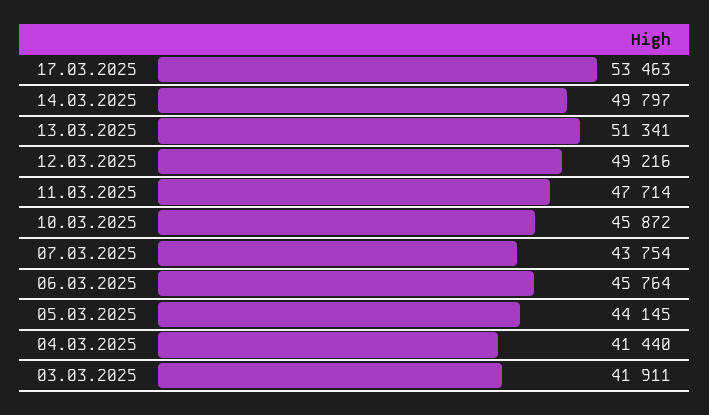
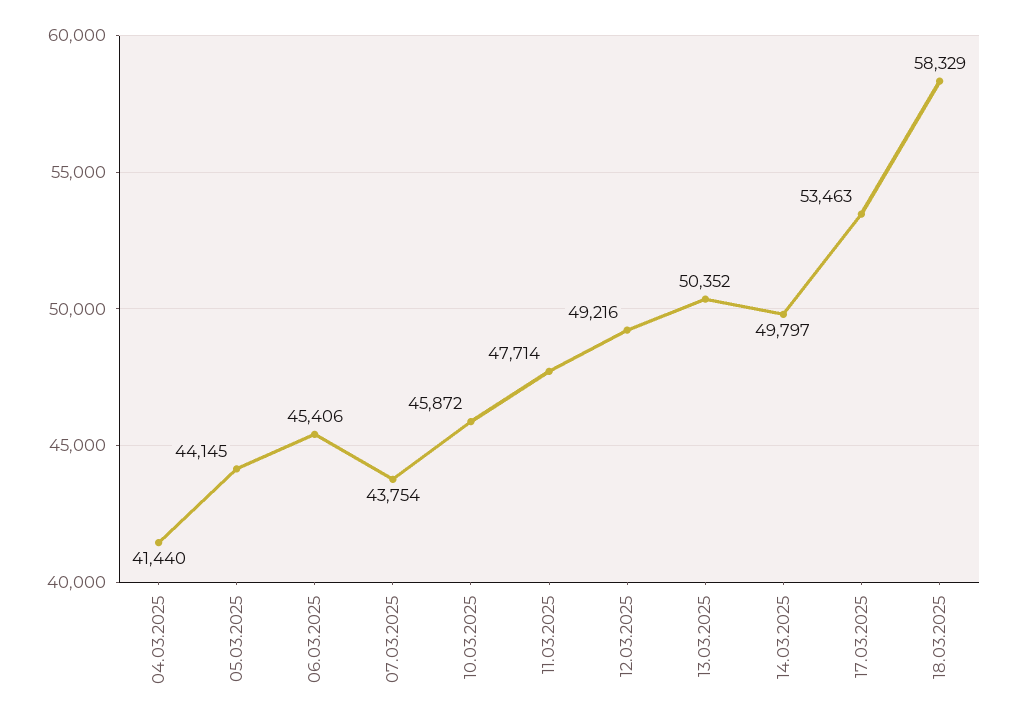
13.03.2025: 51341 -> 50352
06.03.2025: 45764 -> 45406
03.03.2025: 41911 -> none
18.03.2025: none -> 58329

